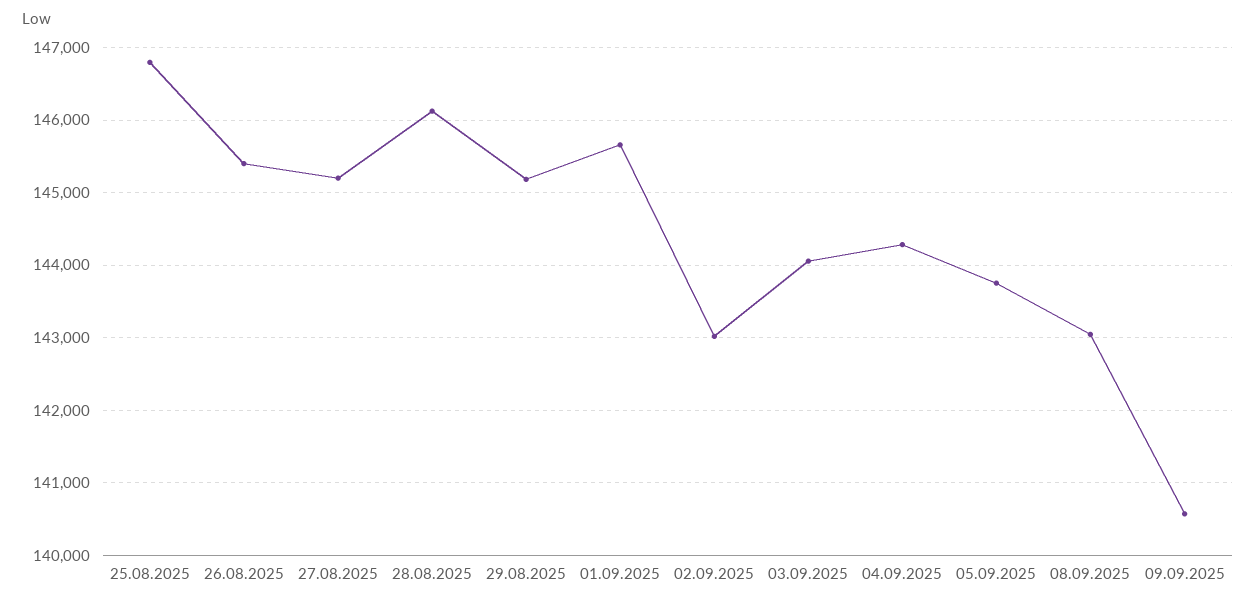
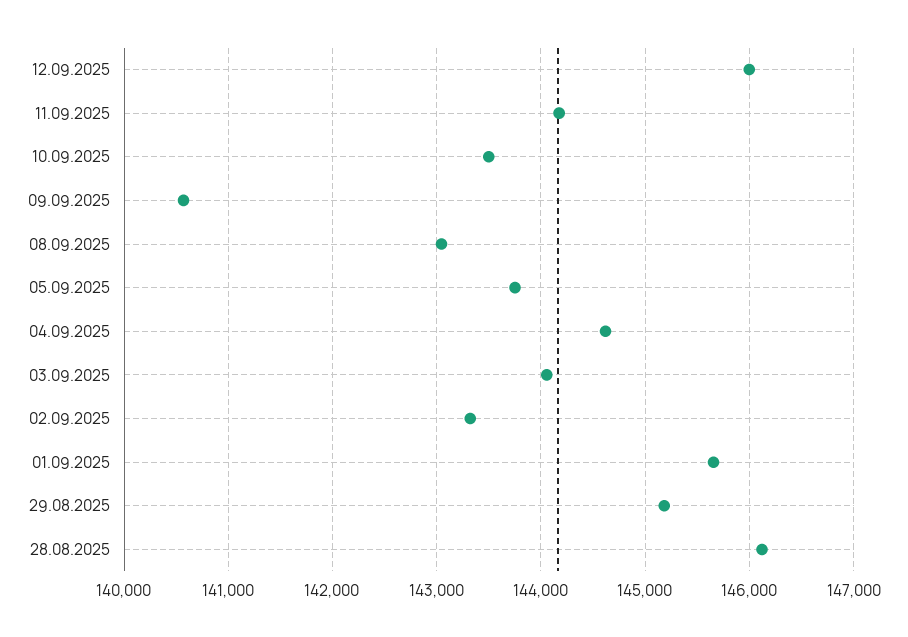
25.08.2025: 146800 -> none
26.08.2025: 145400 -> none
27.08.2025: 145200 -> none
02.09.2025: 143000 -> 143300
04.09.2025: 144300 -> 144600
12.09.2025: none -> 146000
11.09.2025: none -> 144200
10.09.2025: none -> 143500

